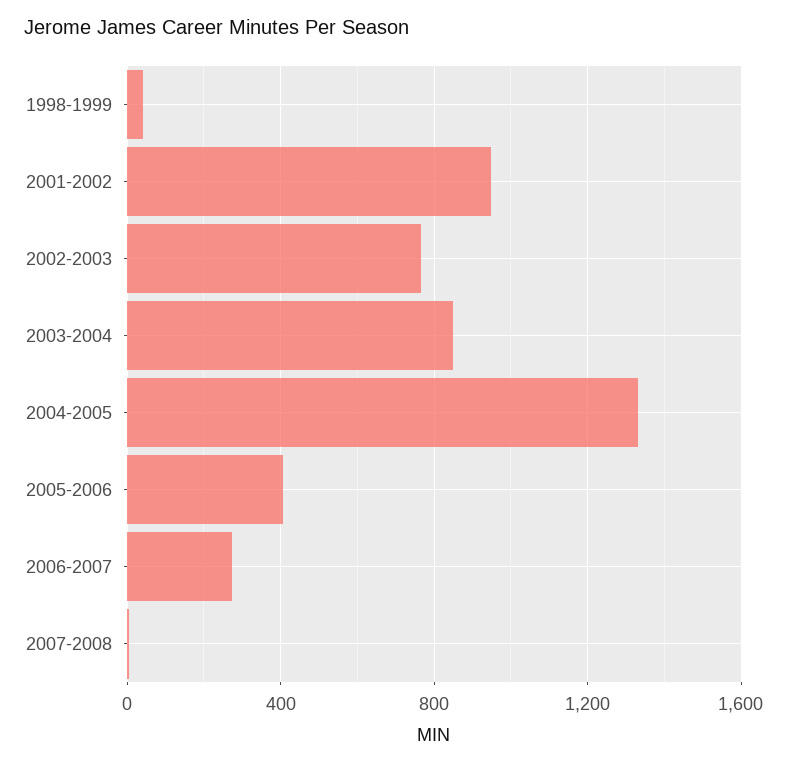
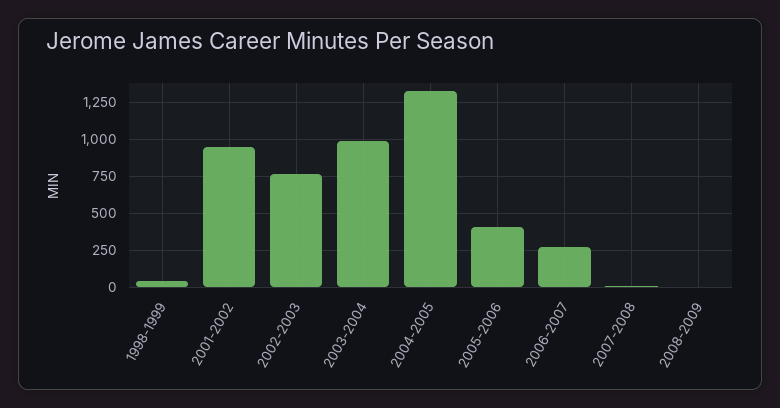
2003-2004: 850 -> 1000
2008-2009: none -> 0

